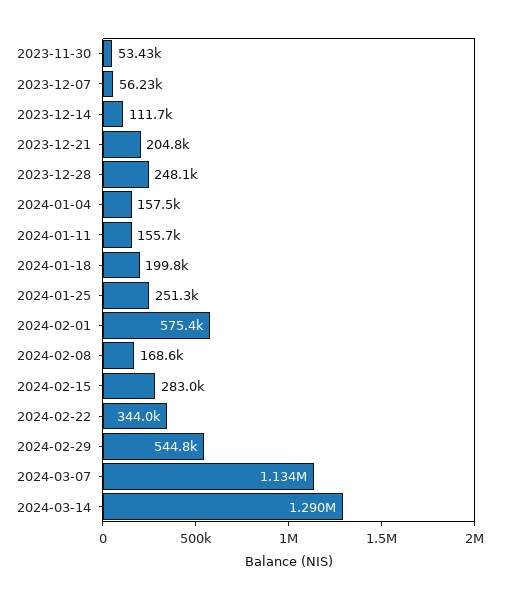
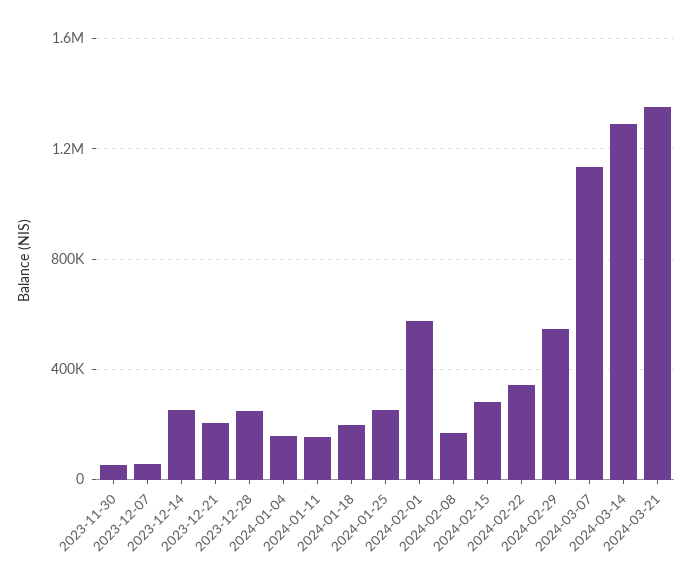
2023-12-14: 111700 -> 250000
2024-03-21: none -> 1350000

